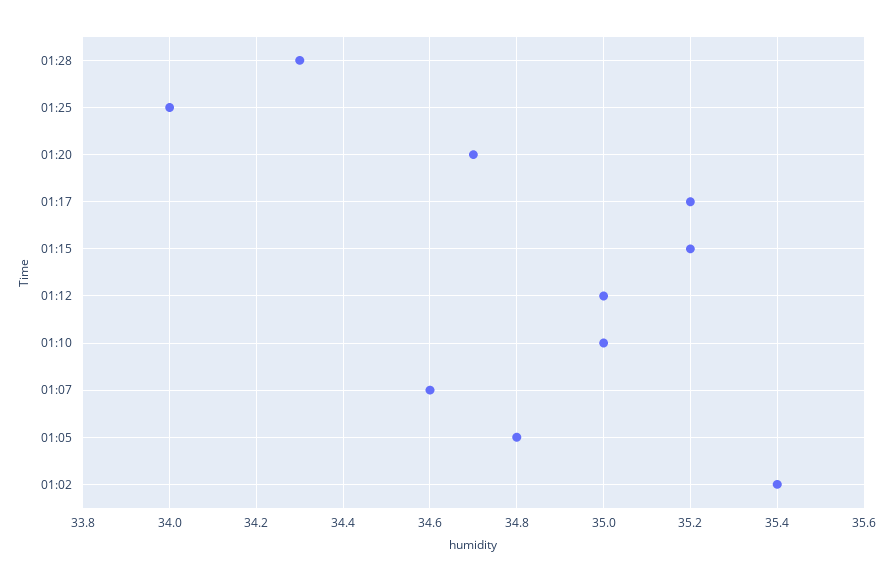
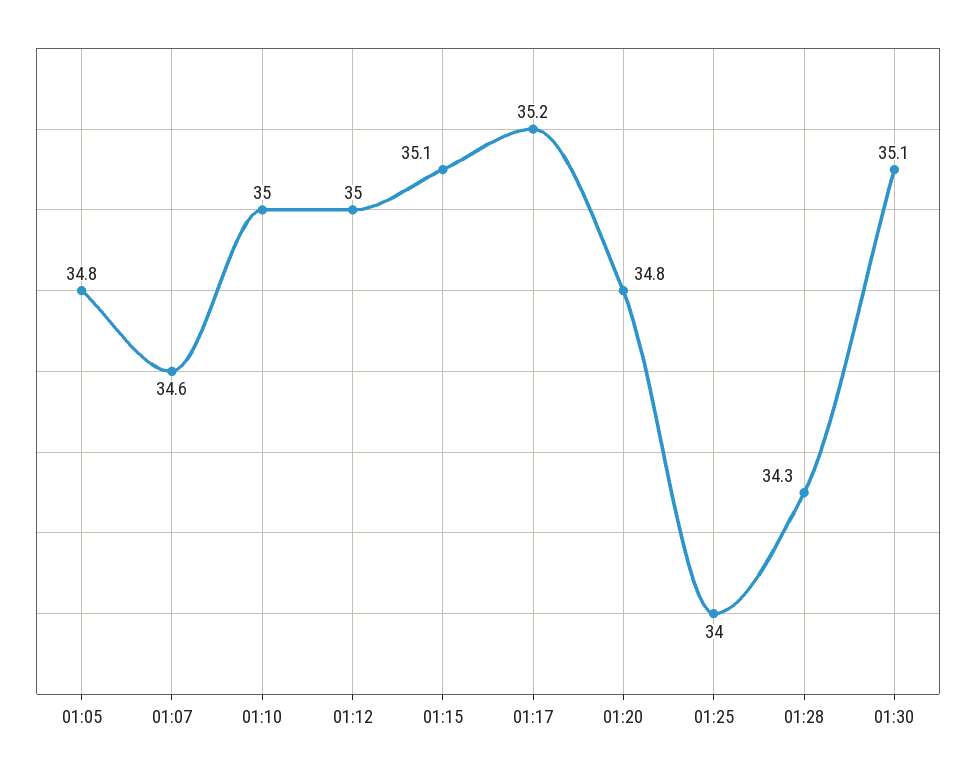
01:20: 34.7 -> 34.8
01:15: 35.2 -> 35.1
01:02: 35.4 -> none
01:30: none -> 35.1

